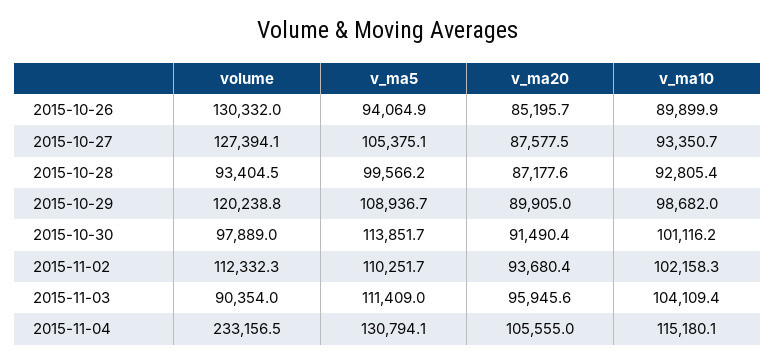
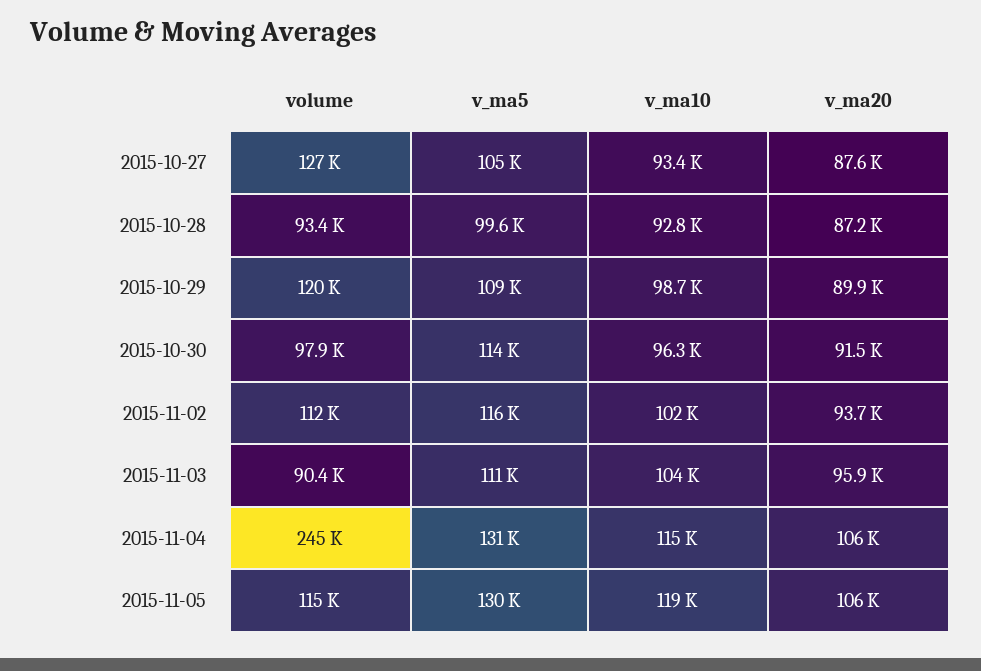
volume, 2015-10-26: 130332 -> none
v_ma5, 2015-10-26: 94064.9 -> none
v_ma20, 2015-10-26: 85195.7 -> none
v_ma10, 2015-10-26: 89899.9 -> none
v_ma10, 2015-10-30: 101116.2 -> 96300
v_ma5, 2015-11-02: 110251.7 -> 116000
volume, 2015-11-04: 233156.5 -> 245000
volume, 2015-11-05: none -> 115000
v_ma5, 2015-11-05: none -> 130000
v_ma10, 2015-11-05: none -> 119000
v_ma20, 2015-11-05: none -> 106000

